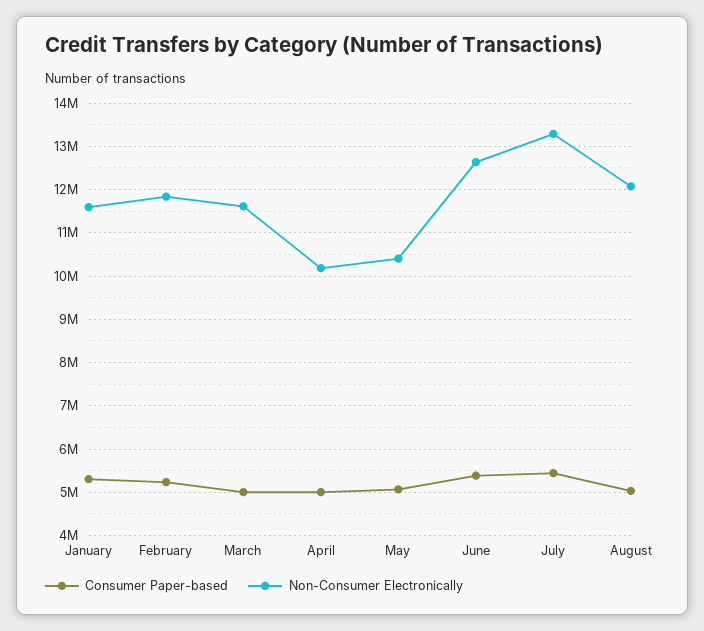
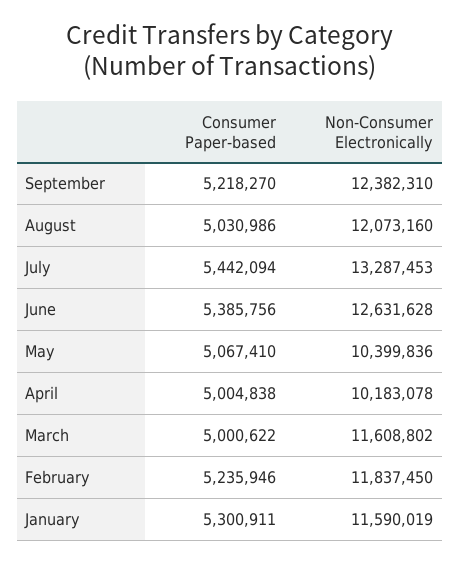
Consumer Paper-based, September: none -> 5218270
Non-Consumer Electronically, September: none -> 12382310

